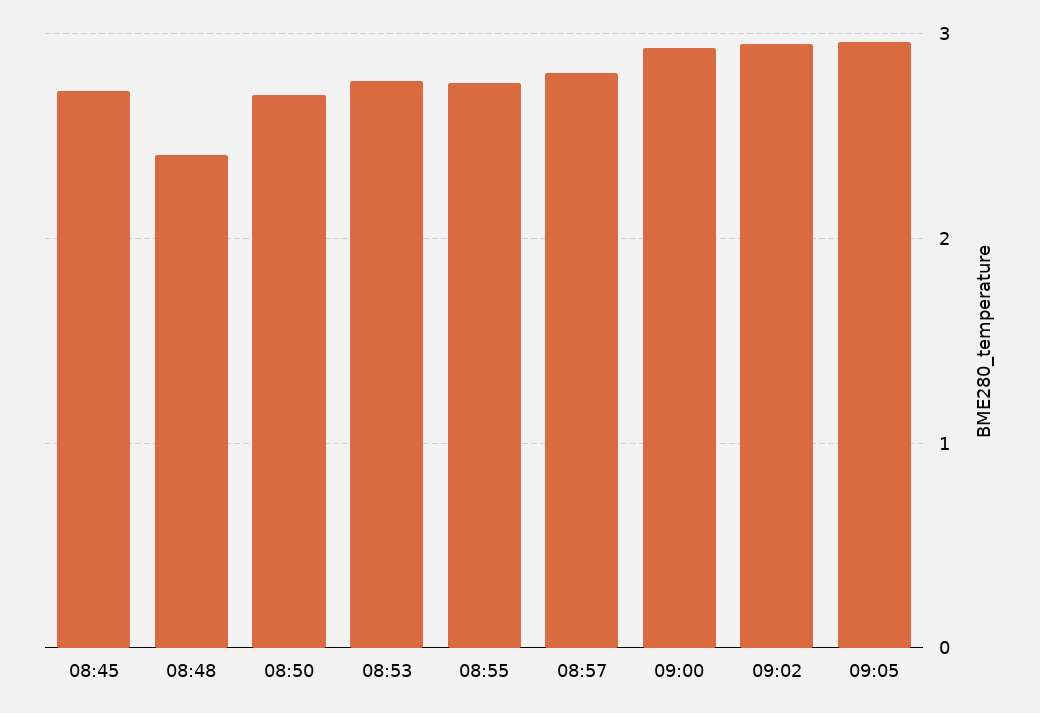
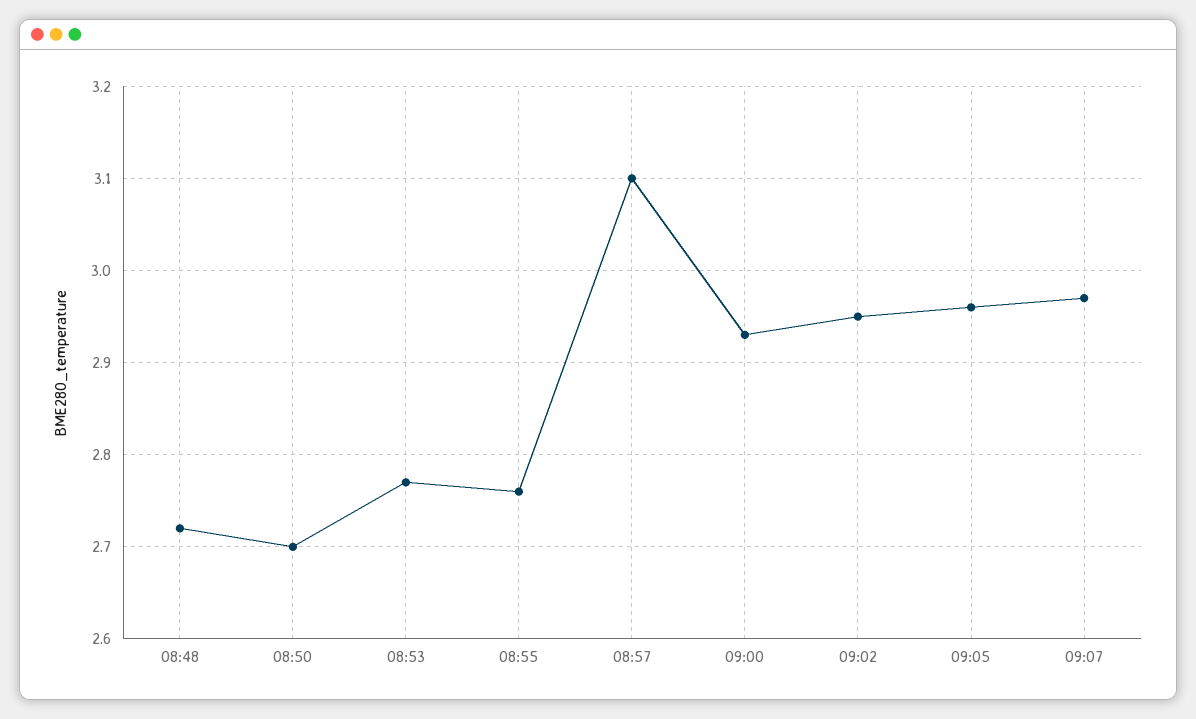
08:45: 2.7 -> none
08:48: 2.4 -> 2.72
08:57: 2.8 -> 3.1
09:07: none -> 2.97

